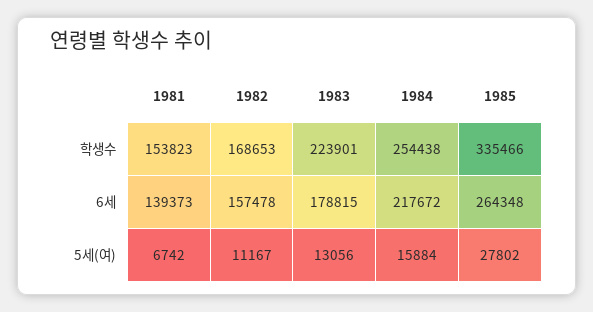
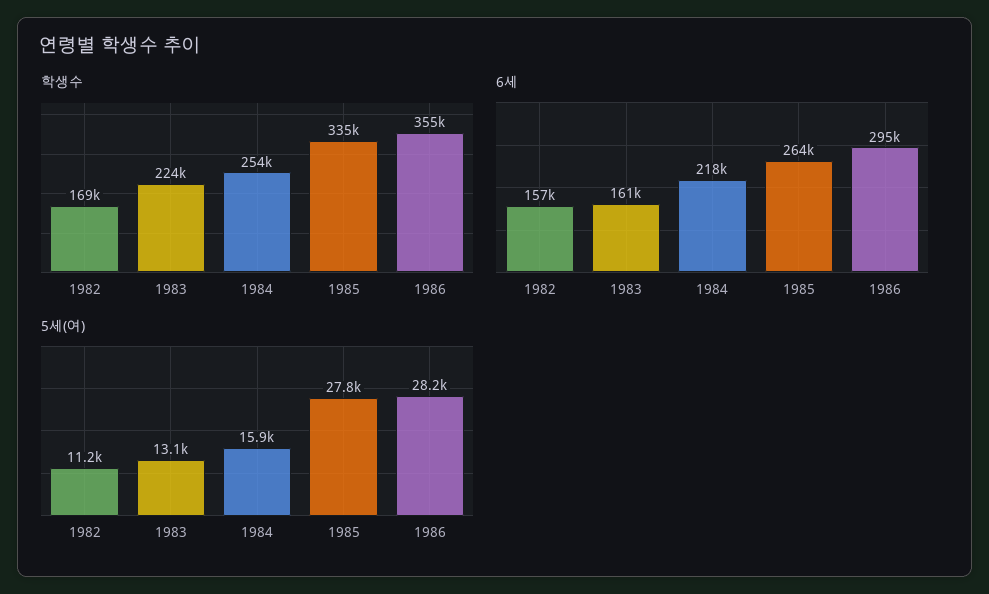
학생수, 1981: 153823 -> none
6세, 1981: 139373 -> none
6세, 1983: 178815 -> 161000
5세(여), 1981: 6742 -> none
학생수, 1986: none -> 355000
6세, 1986: none -> 295000
5세(여), 1986: none -> 28200

